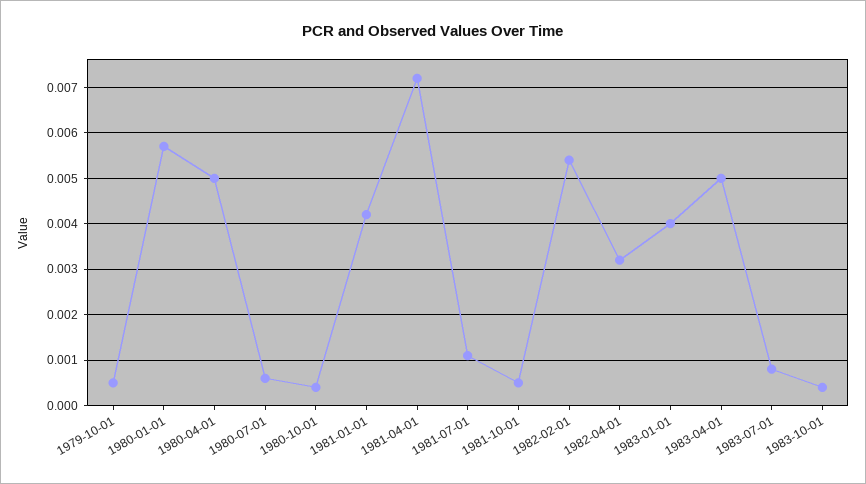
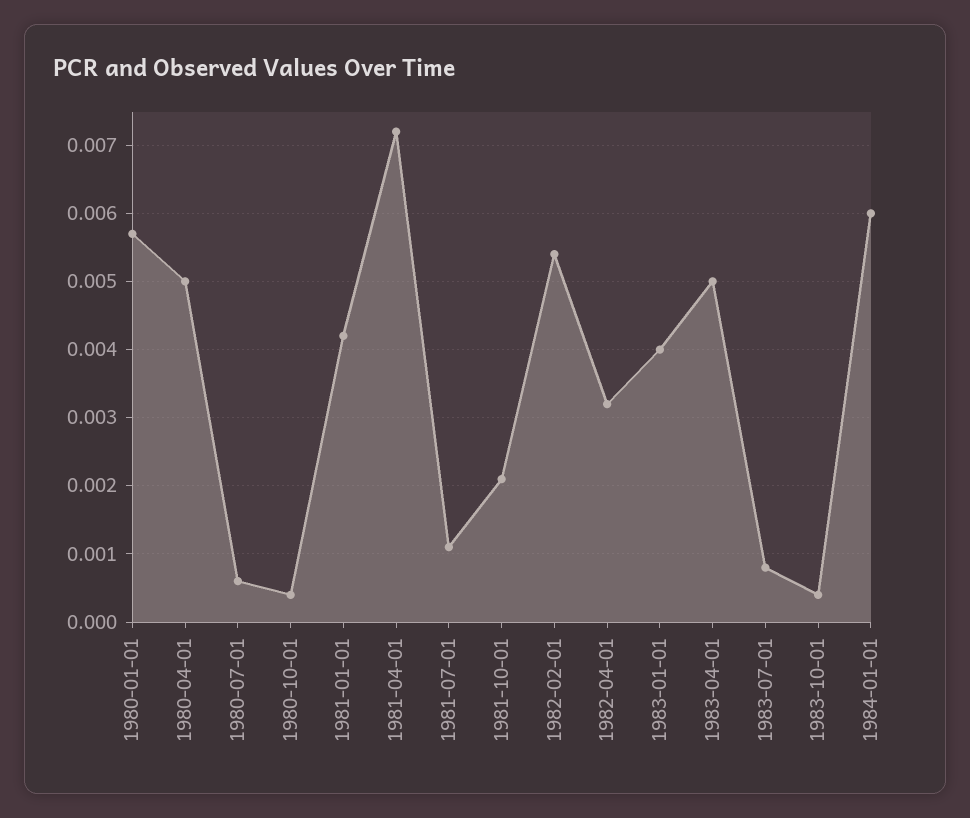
1979-10-01: 0.0005 -> none
1981-10-01: 0.0005 -> 0.0021
1984-01-01: none -> 0.006

